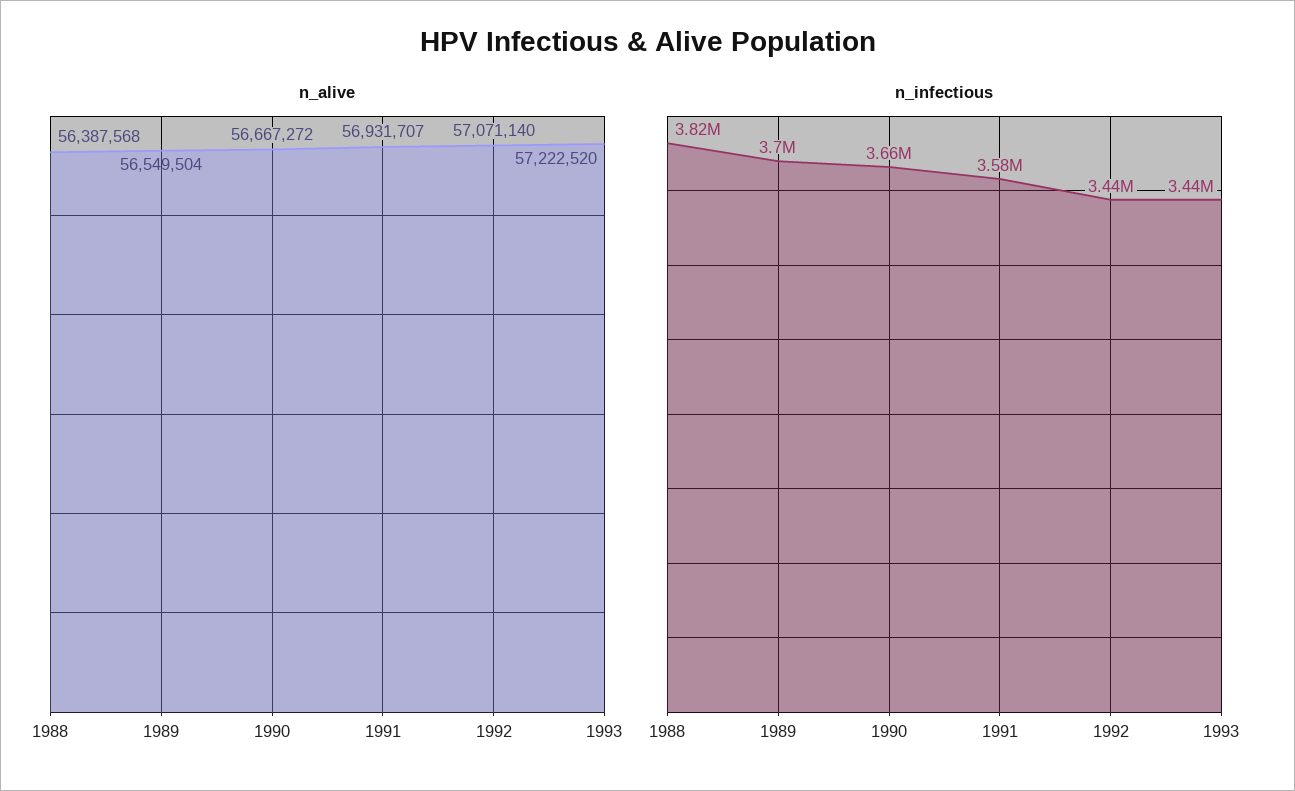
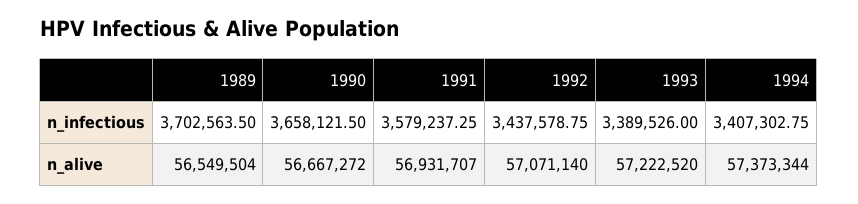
n_alive, 1988: 56387568 -> none
n_infectious, 1988: 3820000 -> none
n_infectious, 1993: 3440000 -> 3389526
n_infectious, 1994: none -> 3407302.75
n_alive, 1994: none -> 57373344

